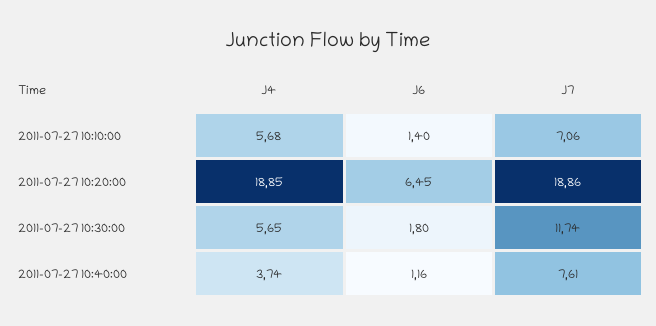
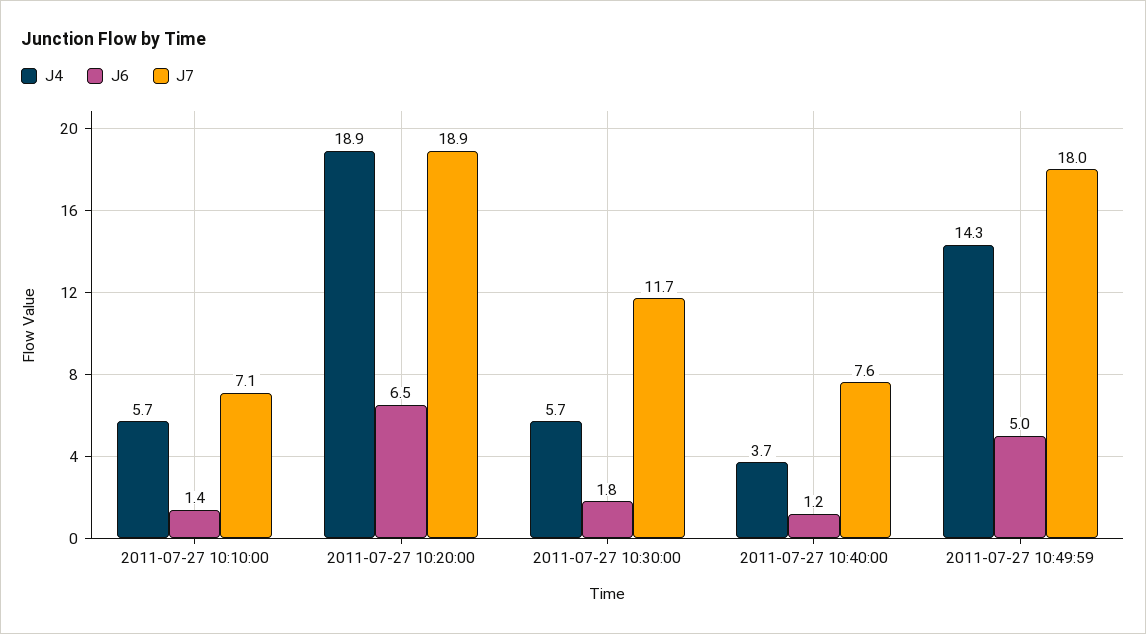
J4, 2011-07-27 10:49:59: none -> 14.3
J6, 2011-07-27 10:49:59: none -> 5
J7, 2011-07-27 10:49:59: none -> 18

